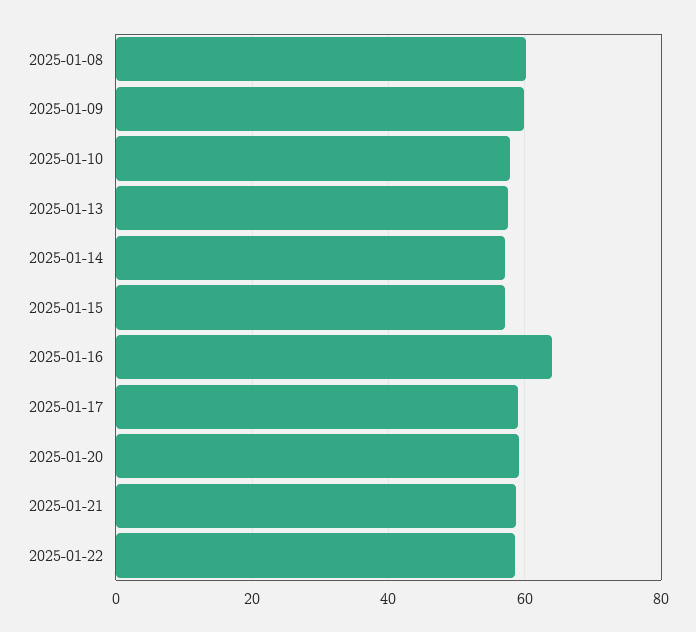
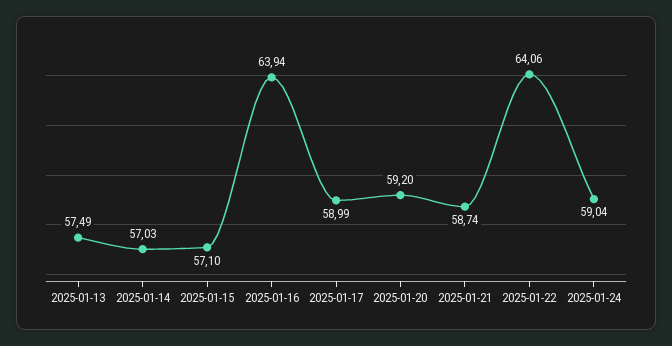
2025-01-08: 60 -> none
2025-01-09: 60 -> none
2025-01-10: 58 -> none
2025-01-22: 58 -> 64.06
2025-01-24: none -> 59.04

